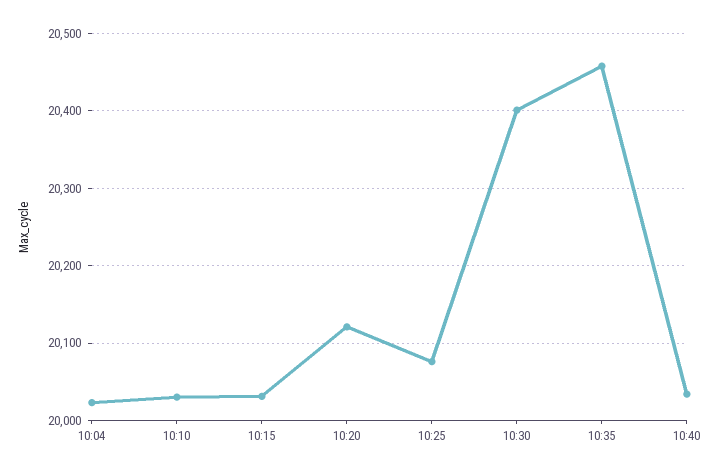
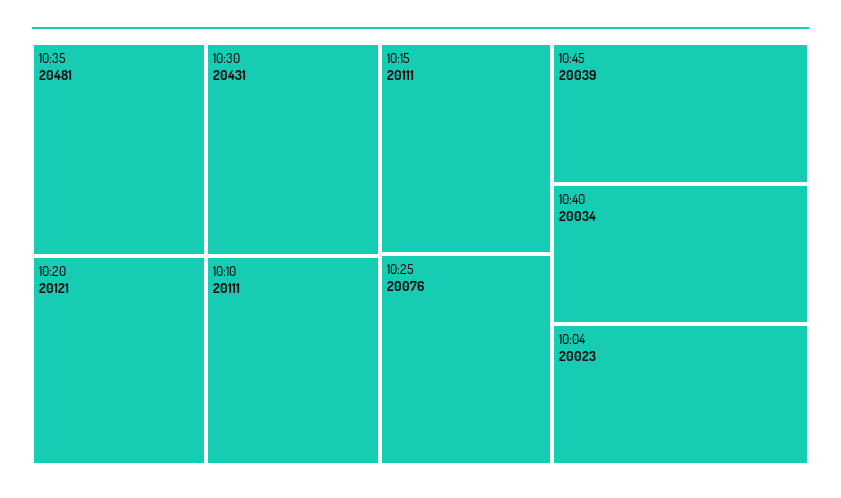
10:10: 20030 -> 20111
10:15: 20030 -> 20111
10:30: 20400 -> 20431
10:35: 20460 -> 20481
10:45: none -> 20039

